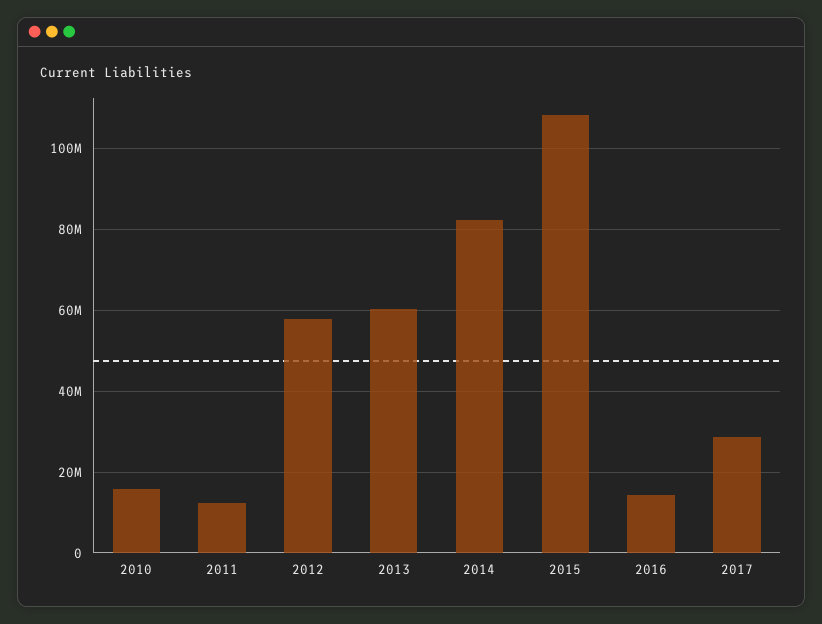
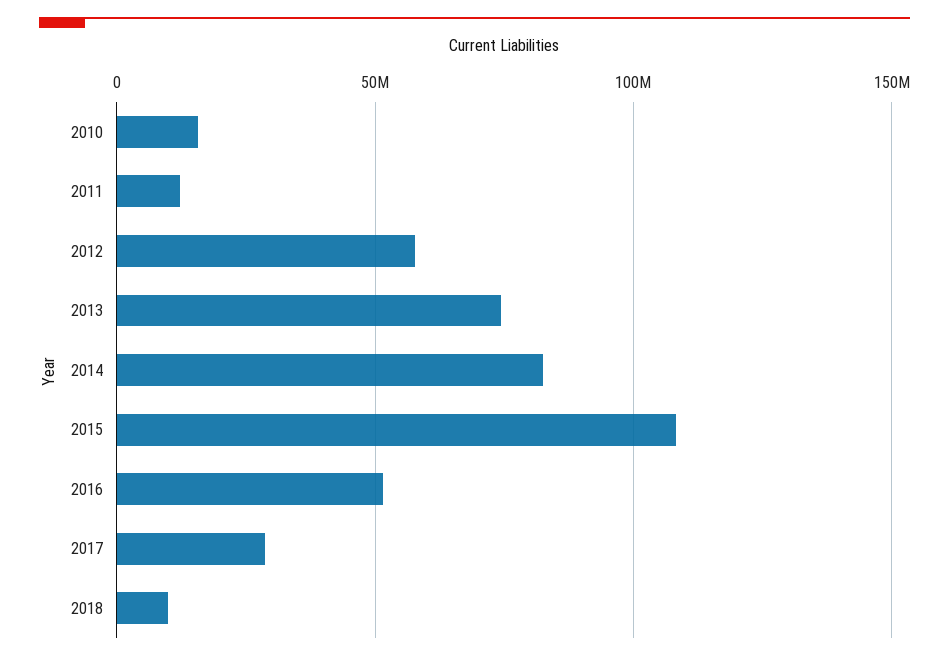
2013: 60000000 -> 75000000
2016: 14000000 -> 50000000
2018: none -> 10000000

